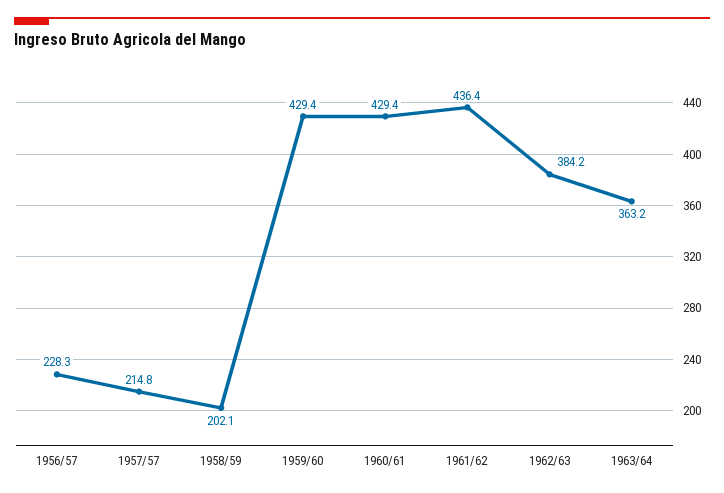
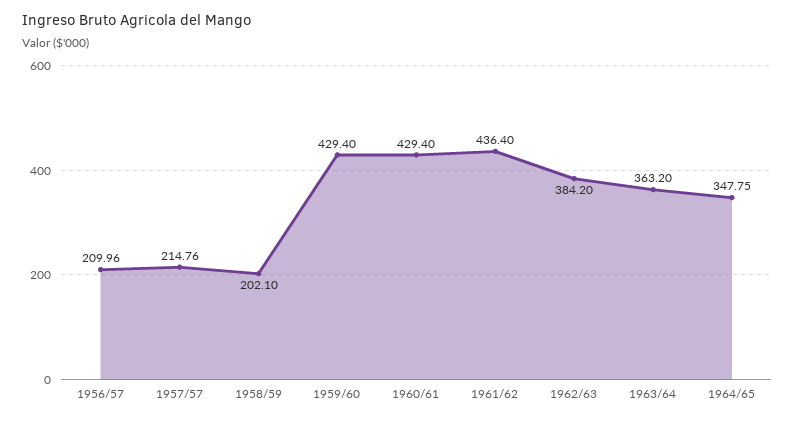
1956/57: 228.3 -> 209.96
1964/65: none -> 347.75

